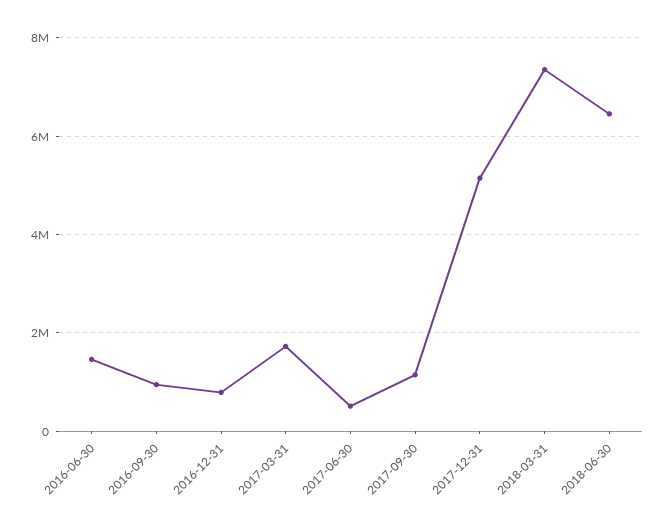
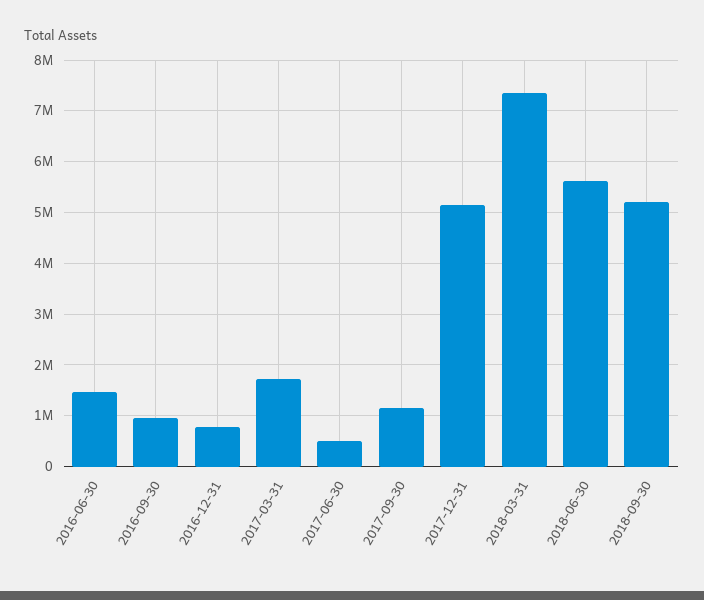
2018-06-30: 6400000 -> 5600000
2018-09-30: none -> 5200000

